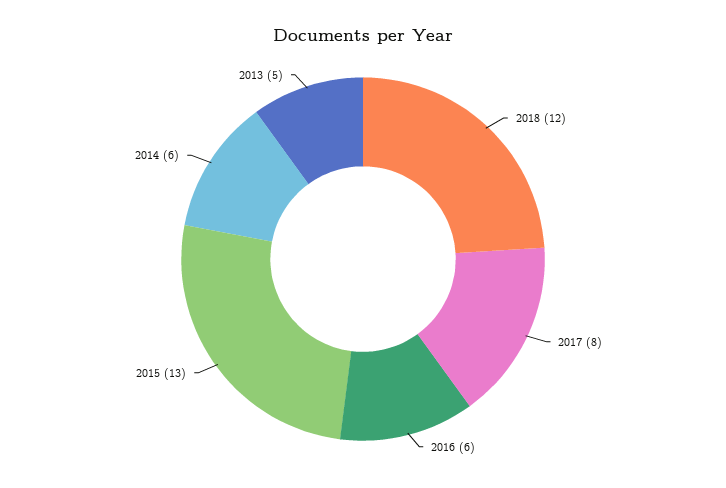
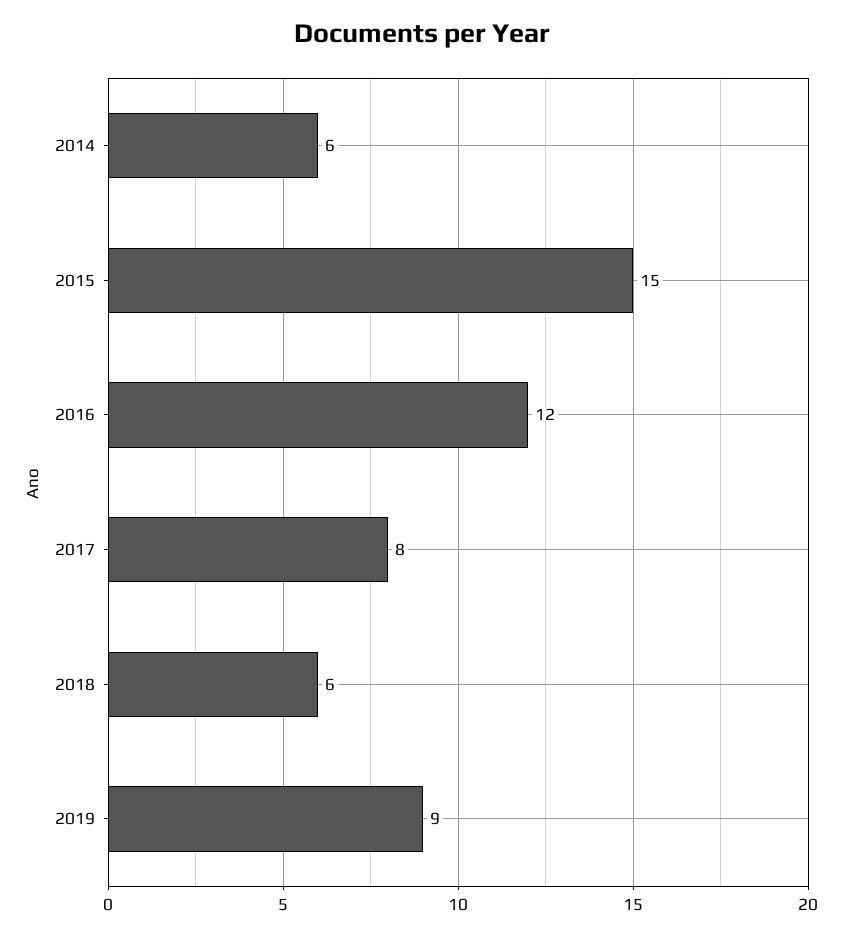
2018: 12 -> 6
2016: 6 -> 12
2015: 13 -> 15
2013: 5 -> none
2019: none -> 9

